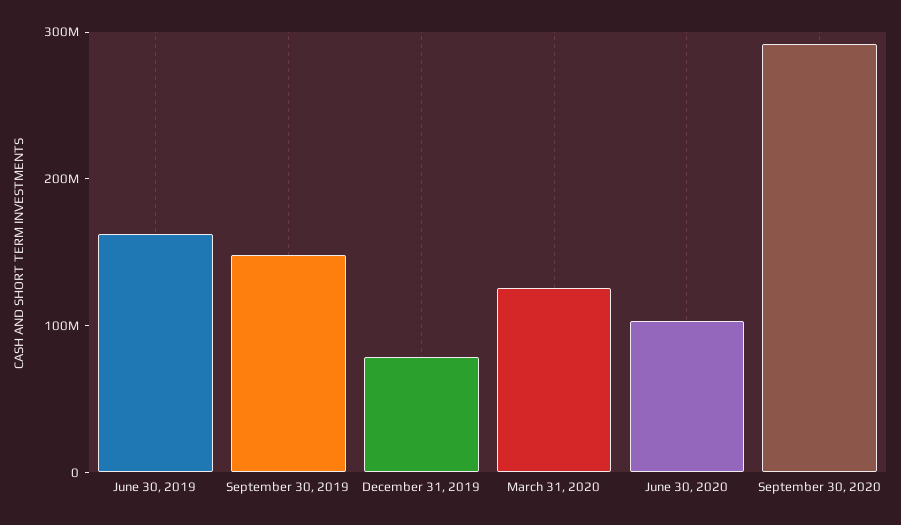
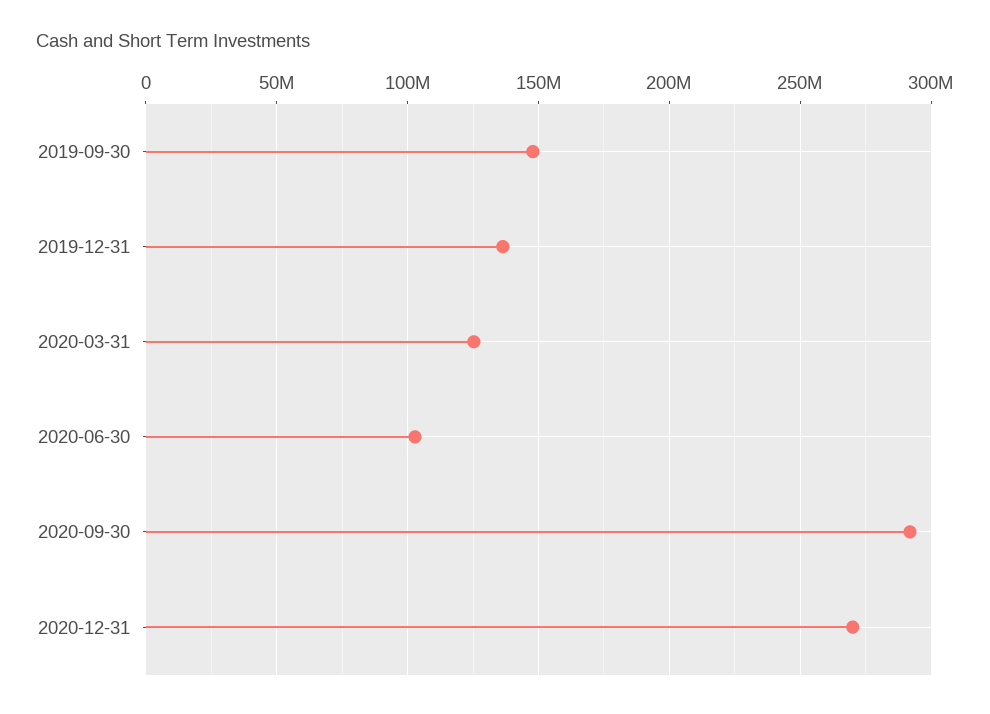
June 30, 2019: 160000000 -> none
December 31, 2019: 80000000 -> 135000000
2020-12-31: none -> 270000000

